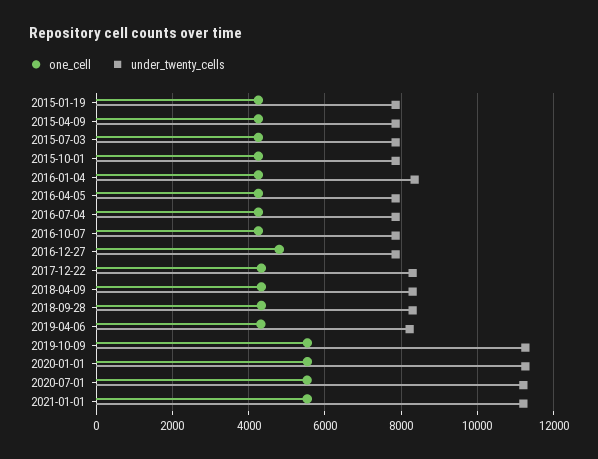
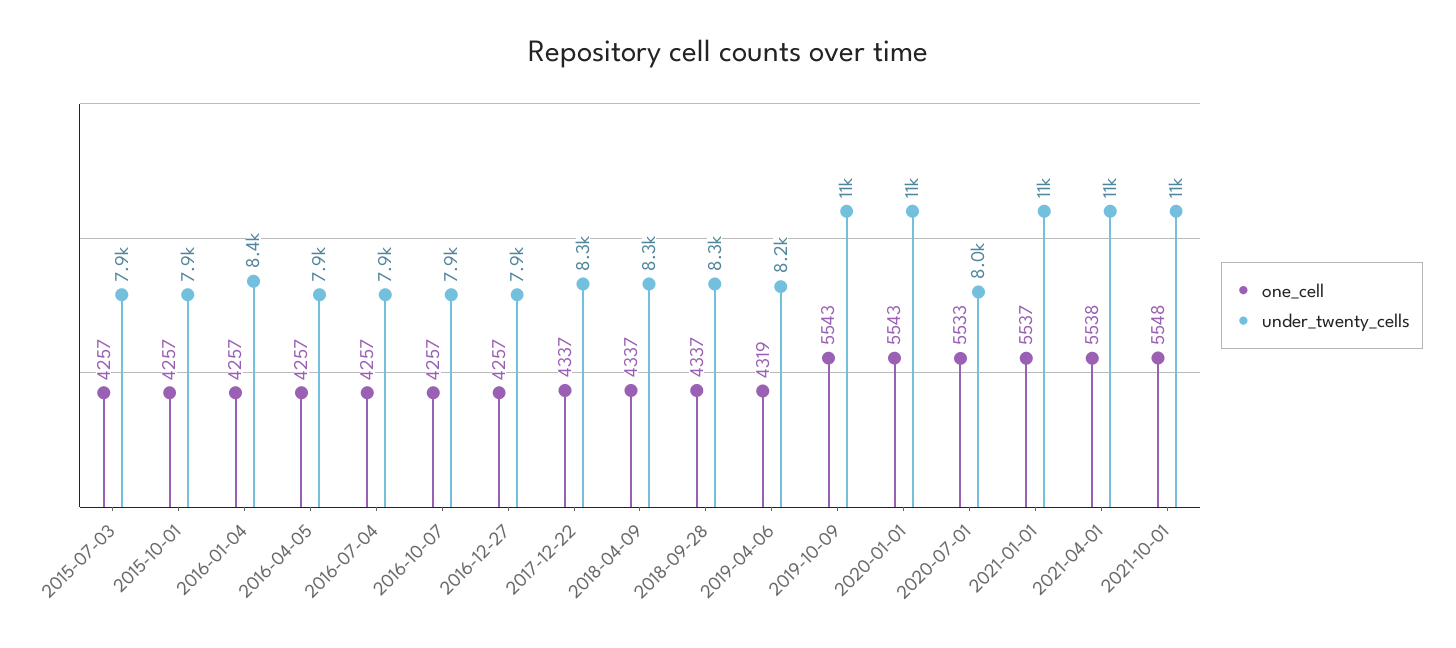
one_cell, 2015-01-19: 4200 -> none
under_twenty_cells, 2015-01-19: 7800 -> none
one_cell, 2015-04-09: 4200 -> none
under_twenty_cells, 2015-04-09: 7800 -> none
one_cell, 2016-12-27: 4800 -> 4257
under_twenty_cells, 2020-07-01: 11200 -> 8000
one_cell, 2021-04-01: none -> 5538
under_twenty_cells, 2021-04-01: none -> 11000
one_cell, 2021-10-01: none -> 5548
under_twenty_cells, 2021-10-01: none -> 11000

